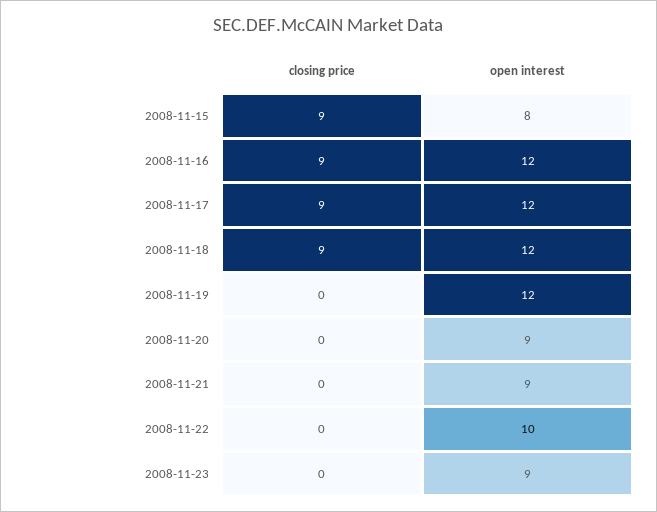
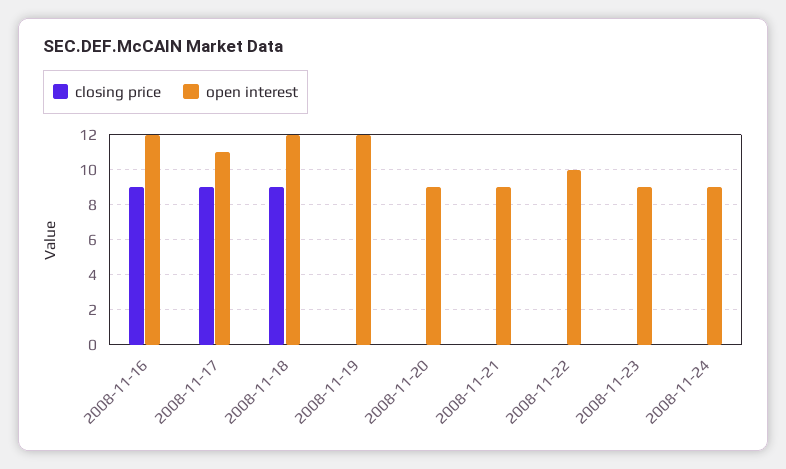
closing price, 2008-11-15: 9 -> none
open interest, 2008-11-15: 8 -> none
open interest, 2008-11-17: 12 -> 11
closing price, 2008-11-24: none -> 0
open interest, 2008-11-24: none -> 9

